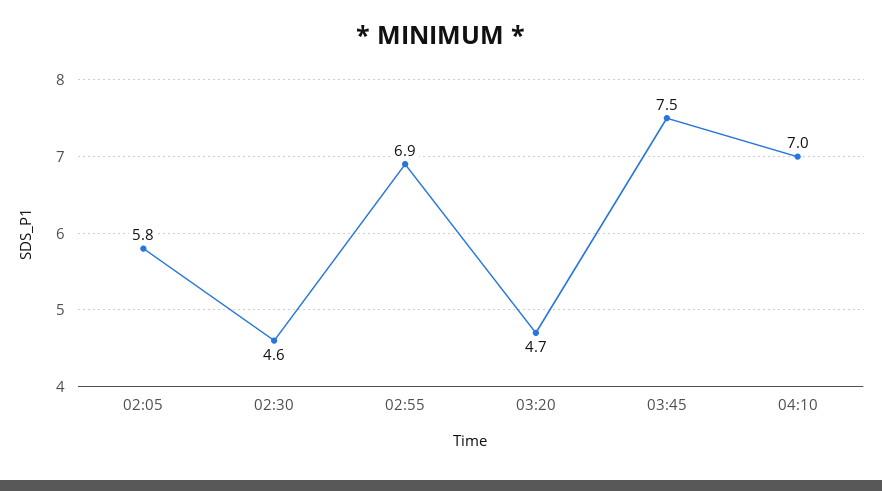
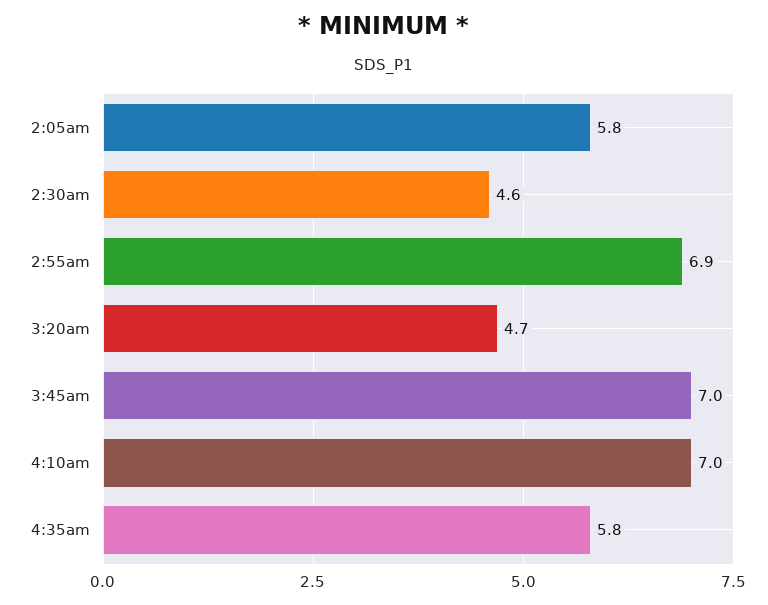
03:45: 7.5 -> 7
4:35am: none -> 5.8

